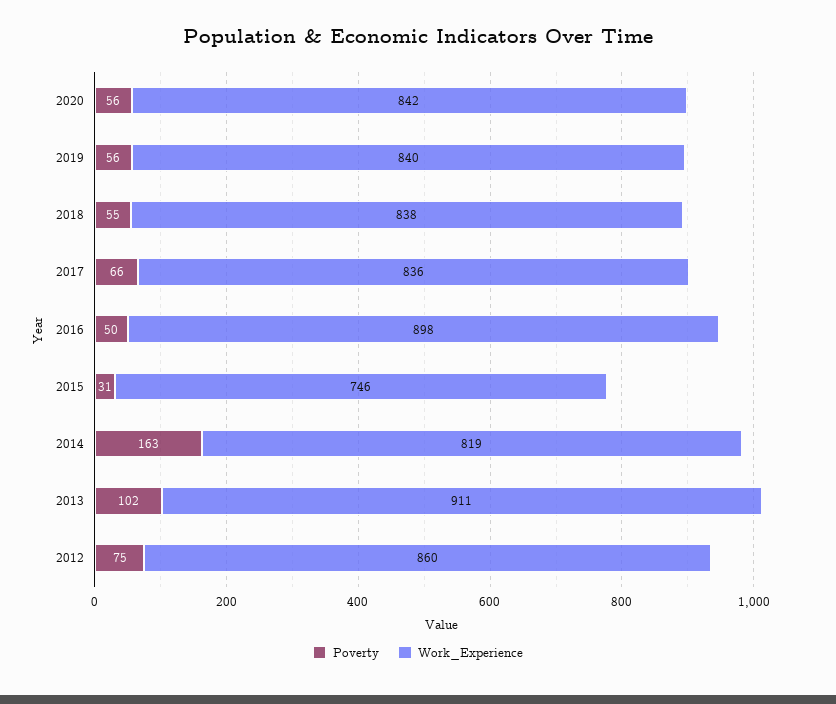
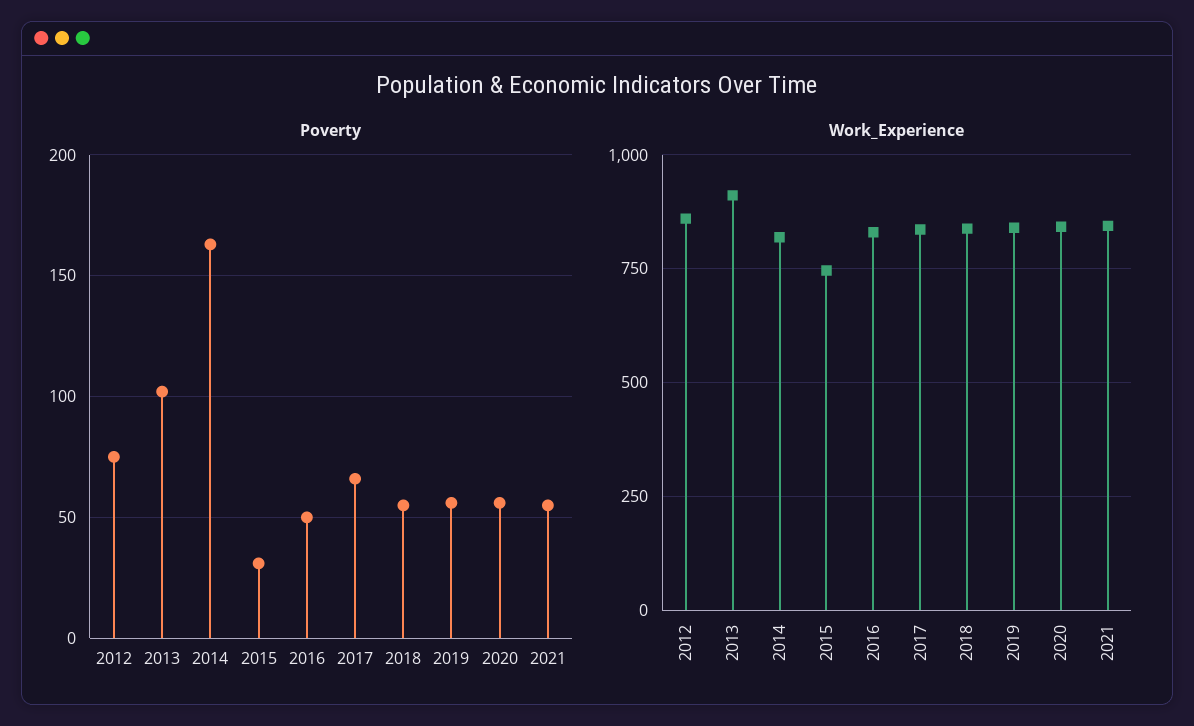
Work_Experience, 2016: 898 -> 825
Poverty, 2021: none -> 55
Work_Experience, 2021: none -> 850

